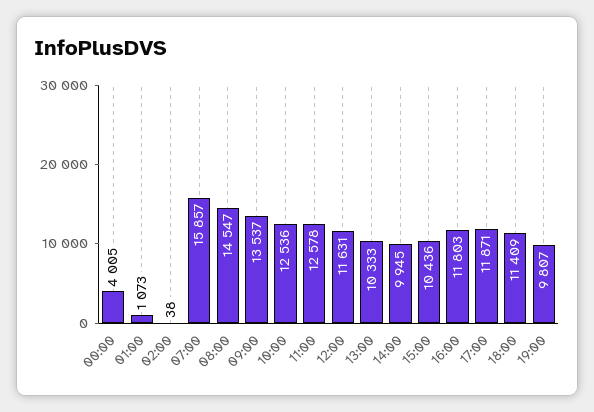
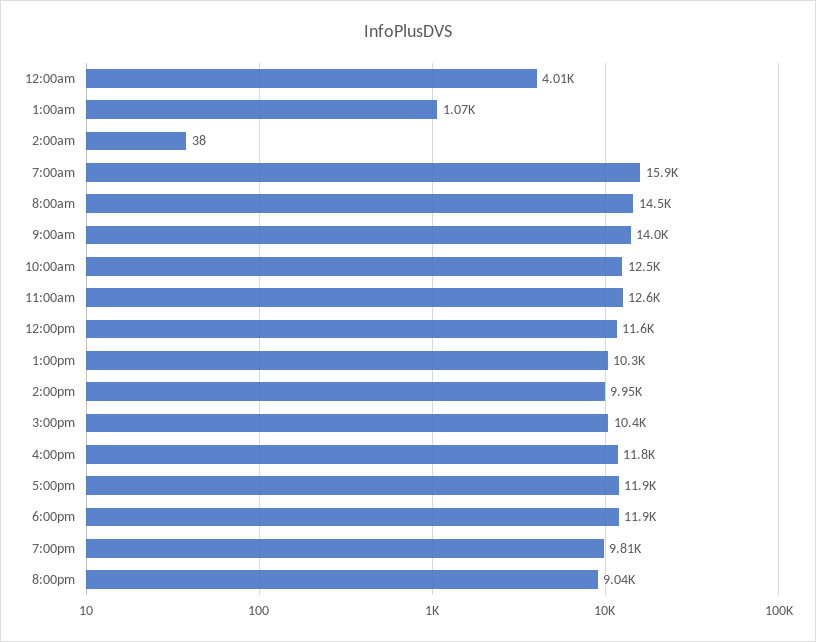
09:00: 13537 -> 14000
18:00: 11409 -> 11900
8:00pm: none -> 9040

